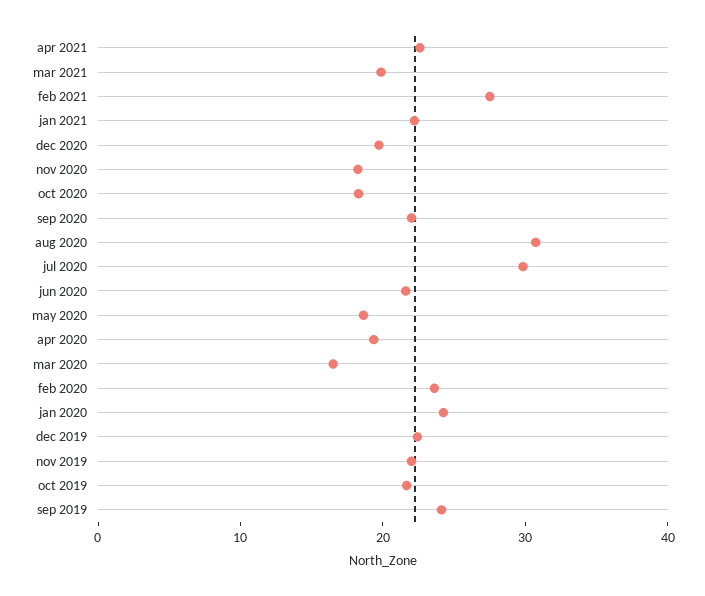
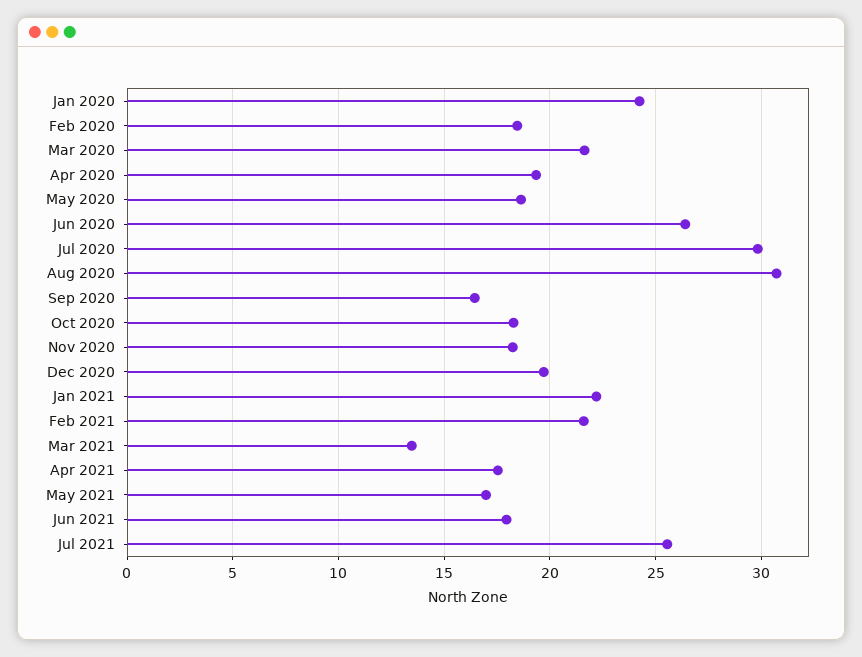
apr 2021: 22 -> 17.5
mar 2021: 20 -> 13.5
feb 2021: 28 -> 21.5
sep 2020: 22 -> 16.5
jun 2020: 22 -> 26.5
mar 2020: 16 -> 21.5
feb 2020: 24 -> 18.5
dec 2019: 22 -> none
nov 2019: 22 -> none
oct 2019: 22 -> none
sep 2019: 24 -> none
May 2021: none -> 17
Jun 2021: none -> 18
Jul 2021: none -> 25.5

